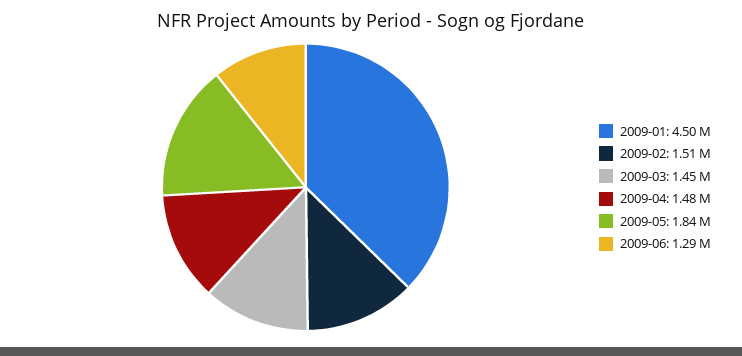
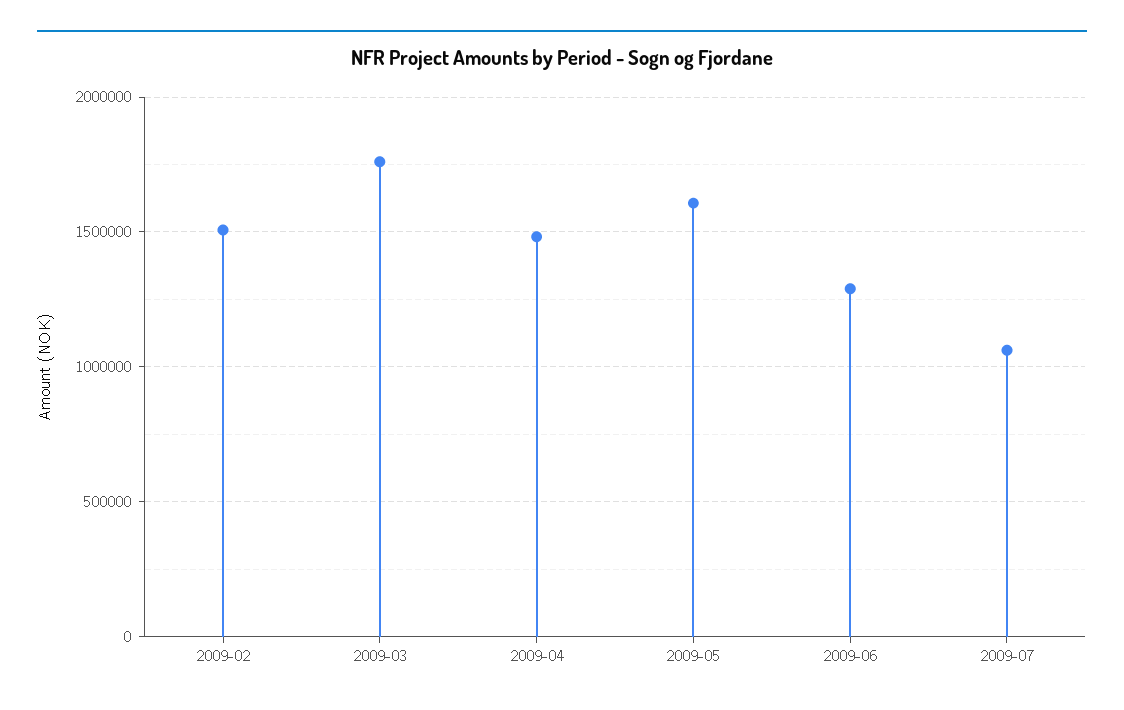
2009-01: 4500000 -> none
2009-03: 1450000 -> 1750000
2009-05: 1840000 -> 1600000
2009-07: none -> 1050000

